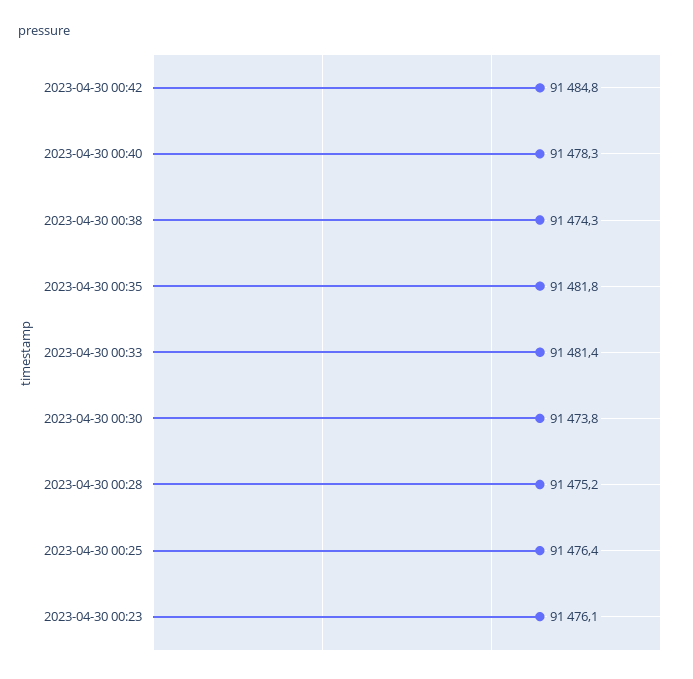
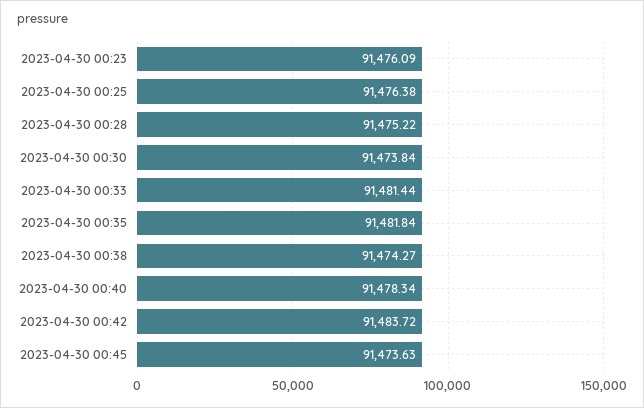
2023-04-30 00:42: 91484.8 -> 91483.72
2023-04-30 00:45: none -> 91473.63

